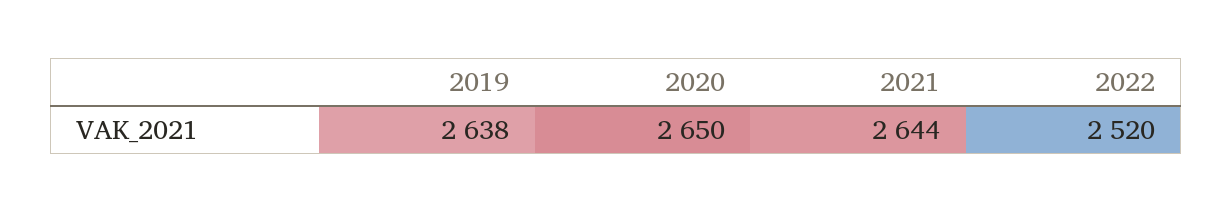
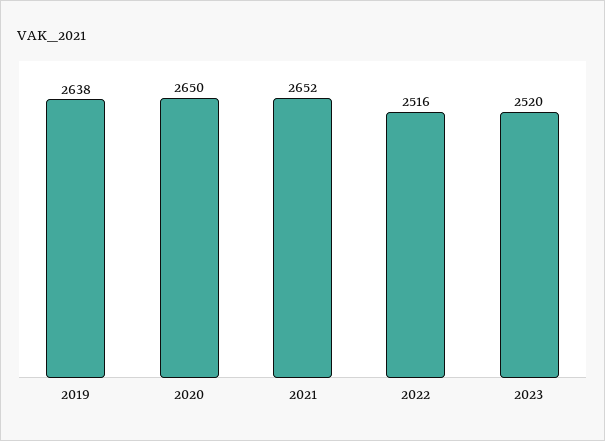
2021: 2644 -> 2652
2022: 2520 -> 2516
2023: none -> 2520

